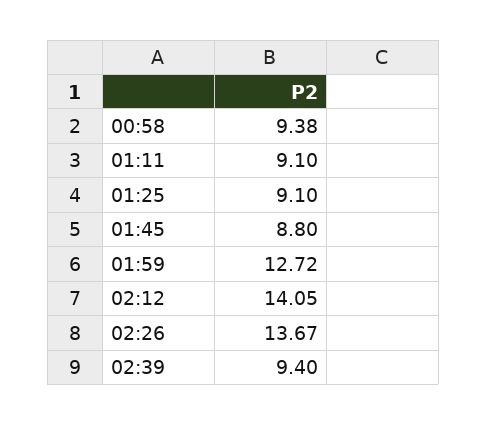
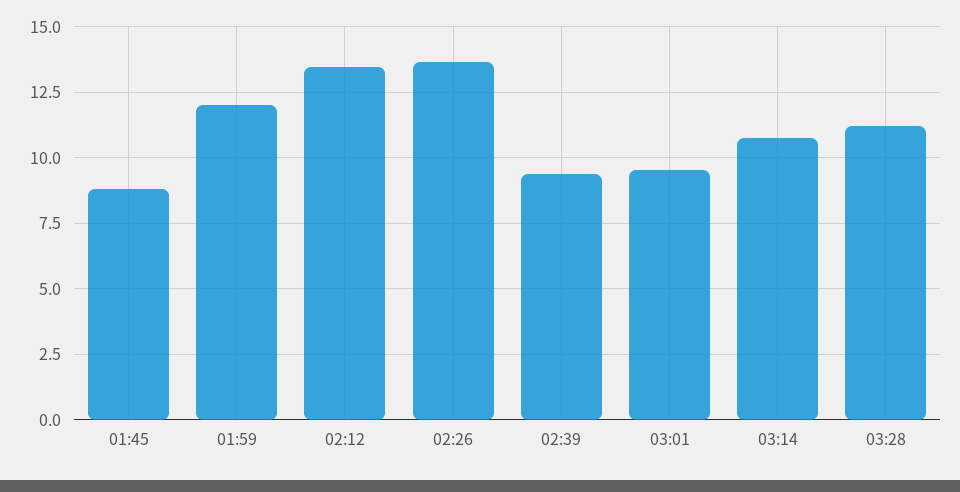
00:58: 9.38 -> none
01:11: 9.1 -> none
01:25: 9.1 -> none
01:59: 12.72 -> 12
02:12: 14.05 -> 13.5
03:01: none -> 9.5
03:14: none -> 10.75
03:28: none -> 11.25

